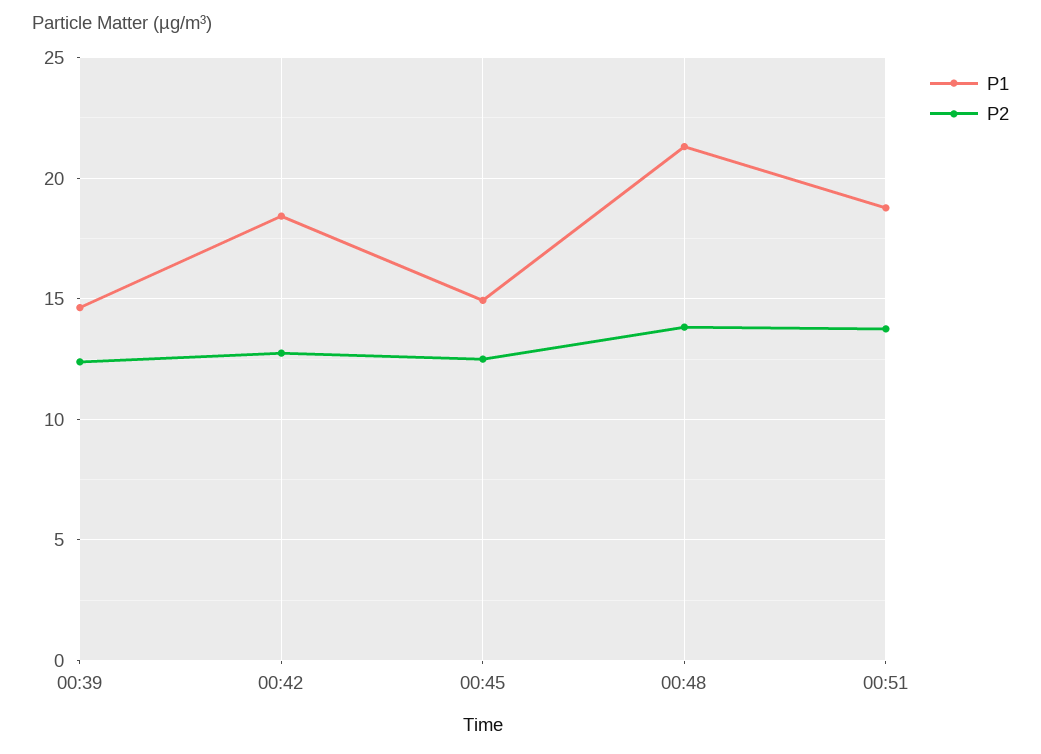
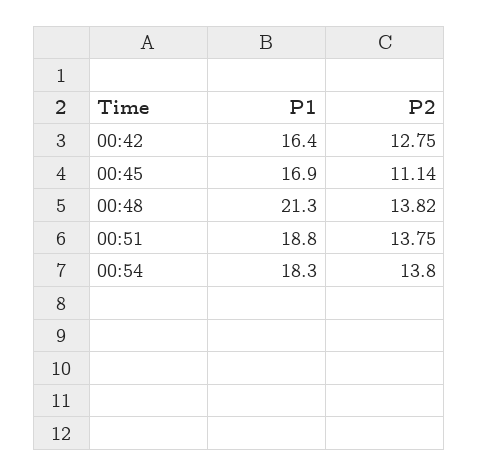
P1, 00:39: 14.5 -> none
P2, 00:39: 12.5 -> none
P1, 00:42: 18.5 -> 16.4
P1, 00:45: 15 -> 16.9
P2, 00:45: 12.5 -> 11.14
P1, 00:54: none -> 18.3
P2, 00:54: none -> 13.8

